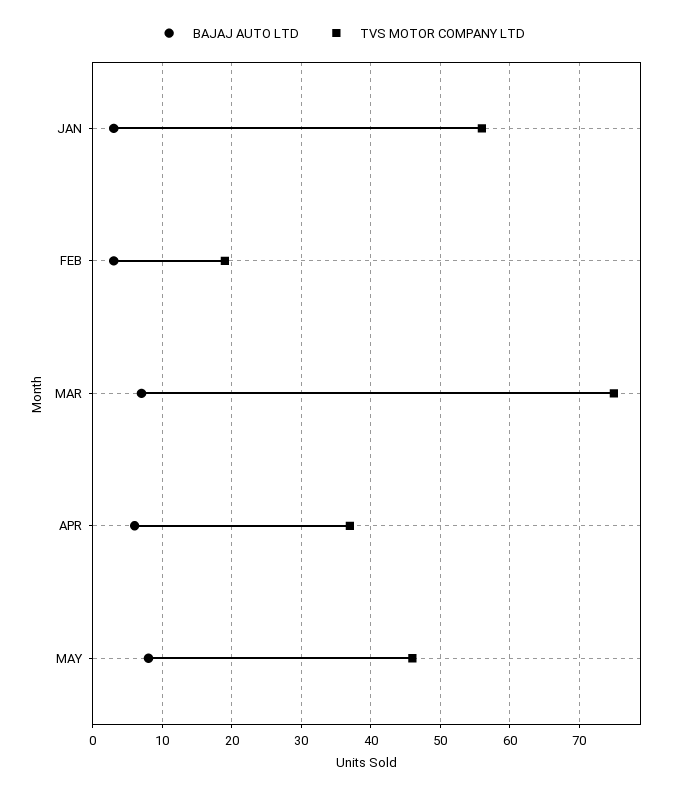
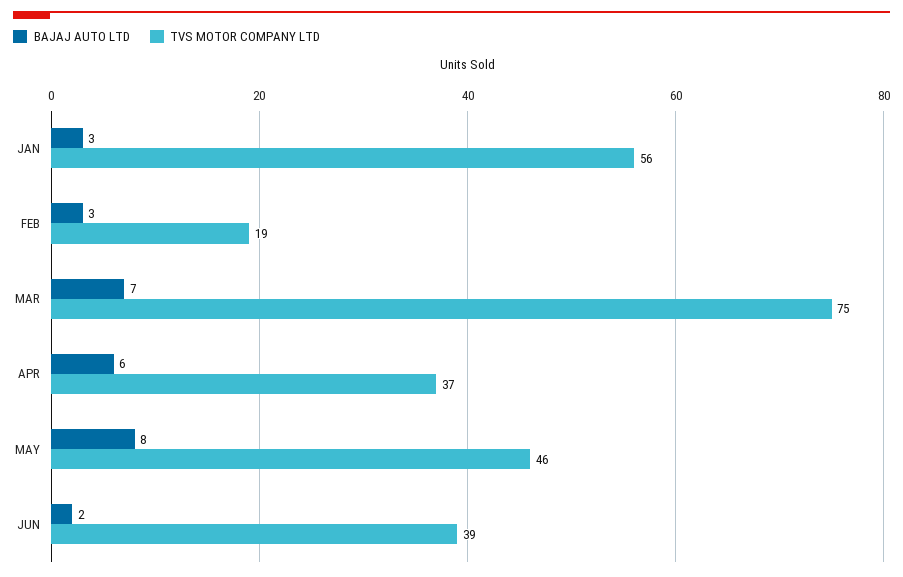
BAJAJ AUTO LTD, JUN: none -> 2
TVS MOTOR COMPANY LTD, JUN: none -> 39

